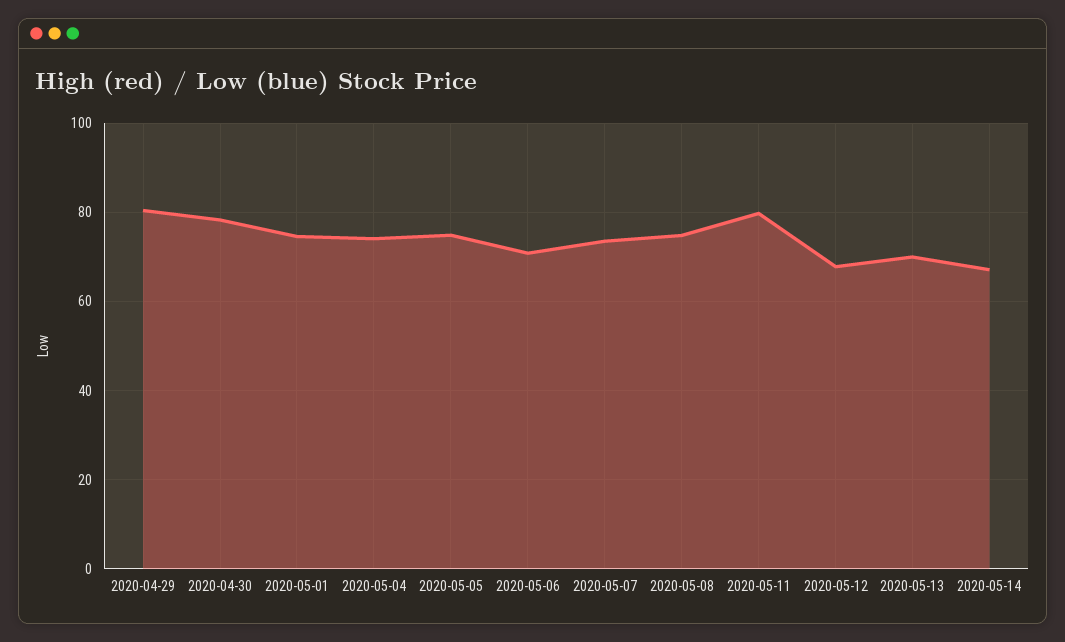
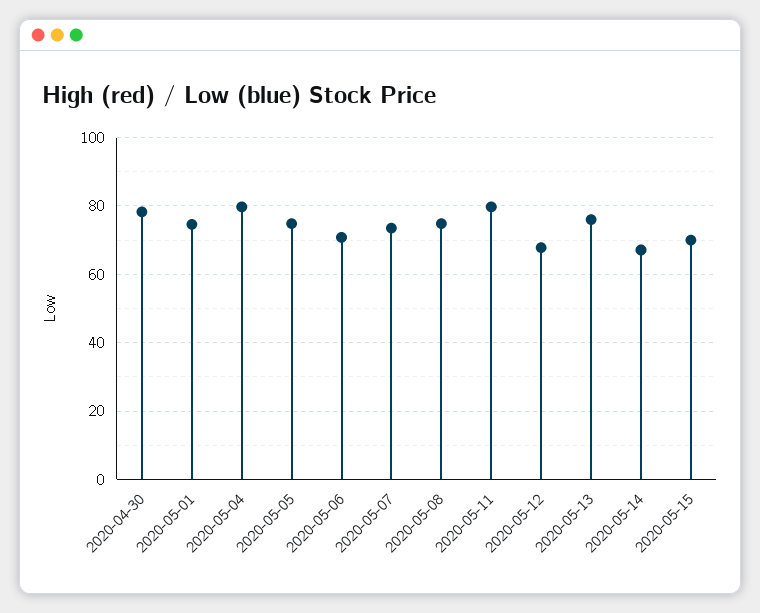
2020-04-29: 80 -> none
2020-05-04: 74 -> 80
2020-05-13: 70 -> 76
2020-05-15: none -> 70

